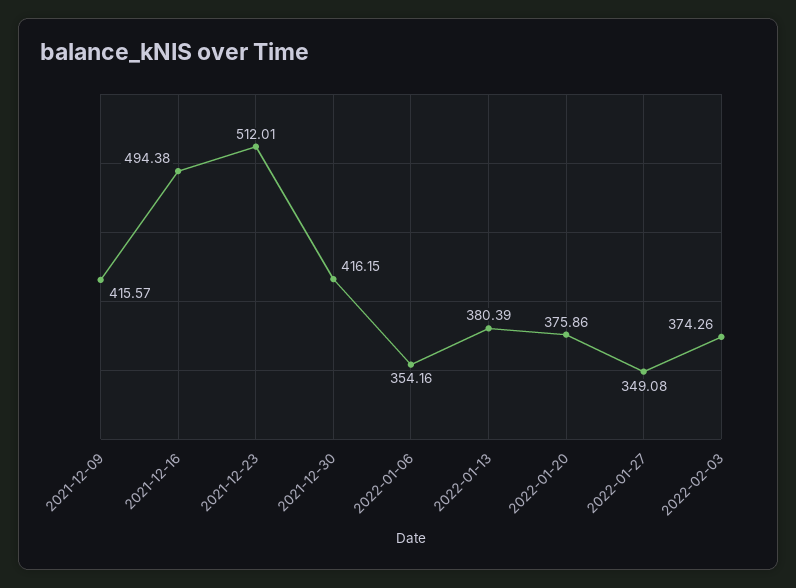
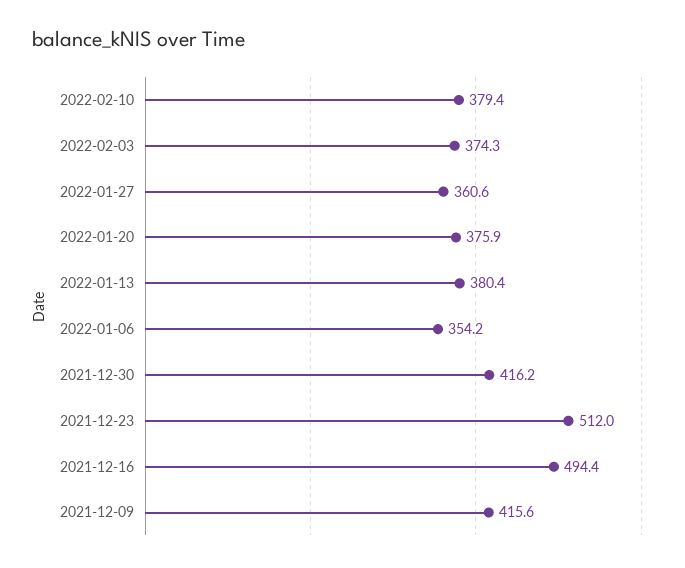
2022-01-27: 349.08 -> 360.6
2022-02-10: none -> 379.4

